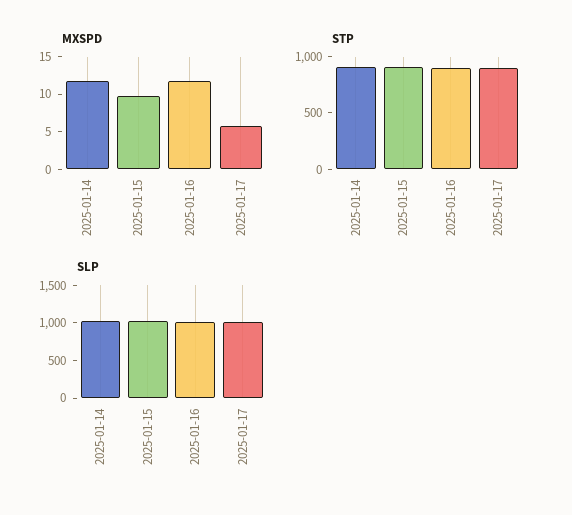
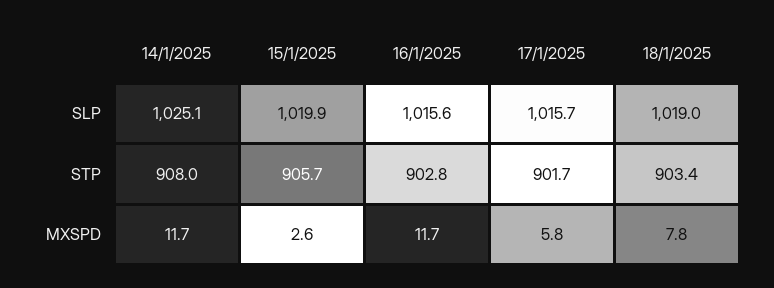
MXSPD, 2025-01-15: 10 -> 2.6
SLP, 18/1/2025: none -> 1019
STP, 18/1/2025: none -> 903.4
MXSPD, 18/1/2025: none -> 7.8

